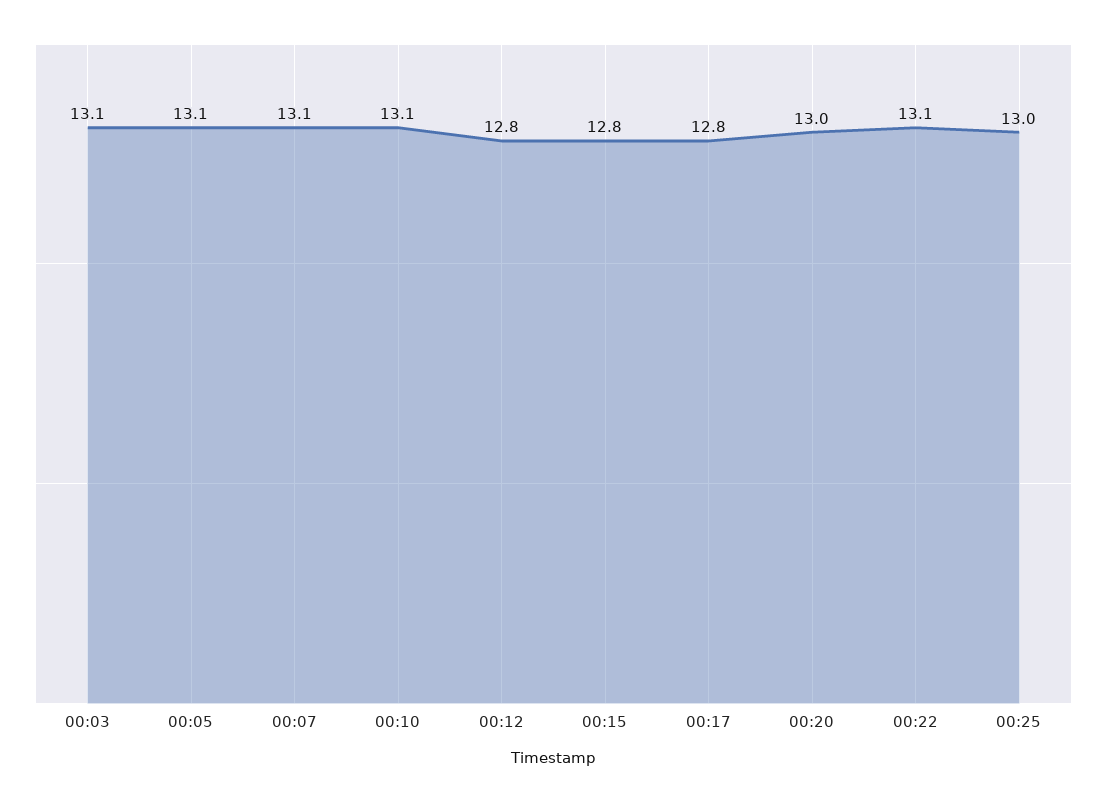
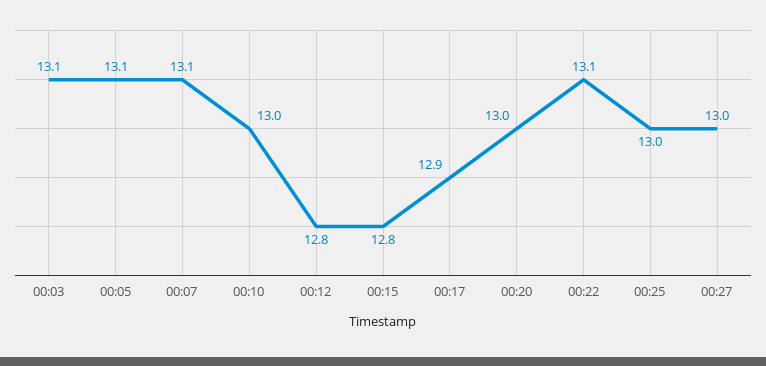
00:10: 13.1 -> 13
00:17: 12.8 -> 12.9
00:27: none -> 13

